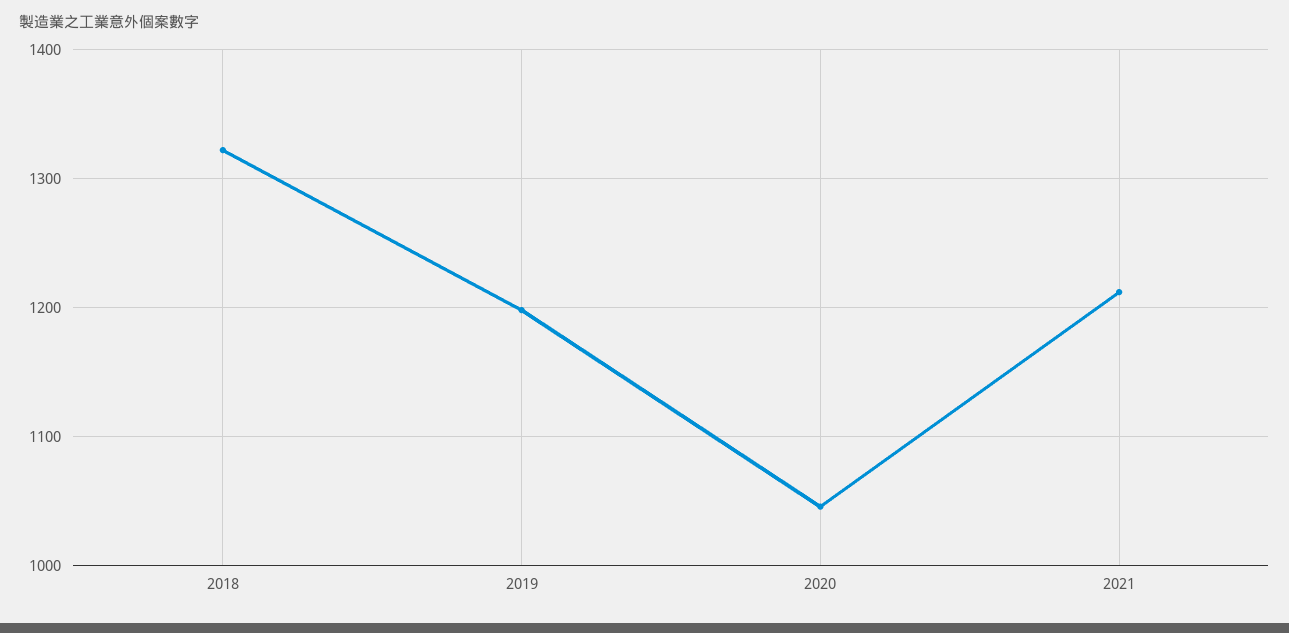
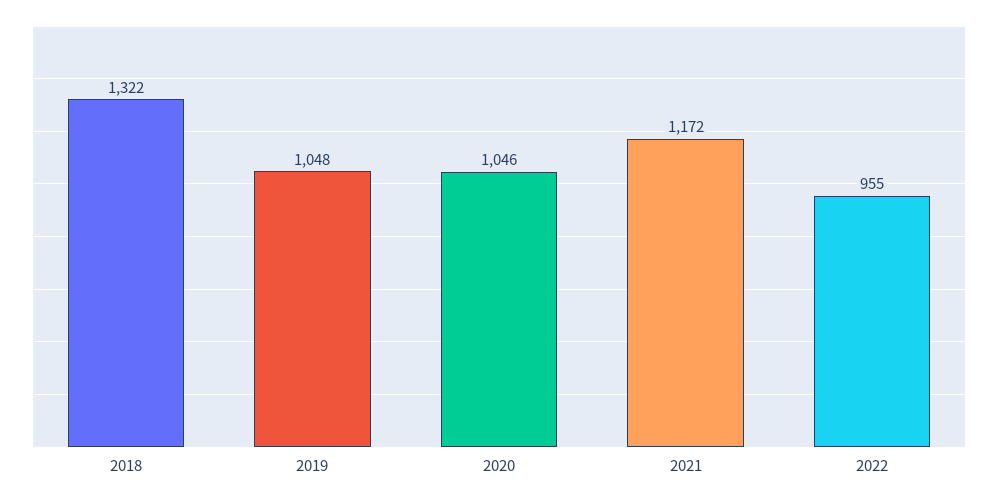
2019: 1200 -> 1048
2021: 1210 -> 1172
2022: none -> 955

